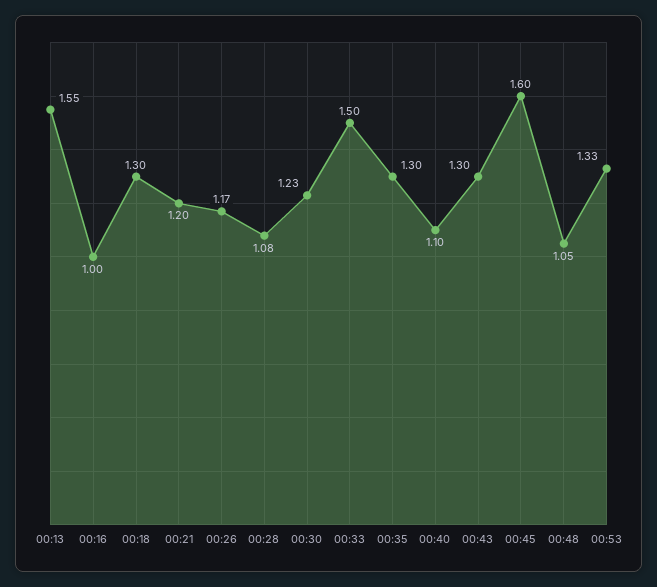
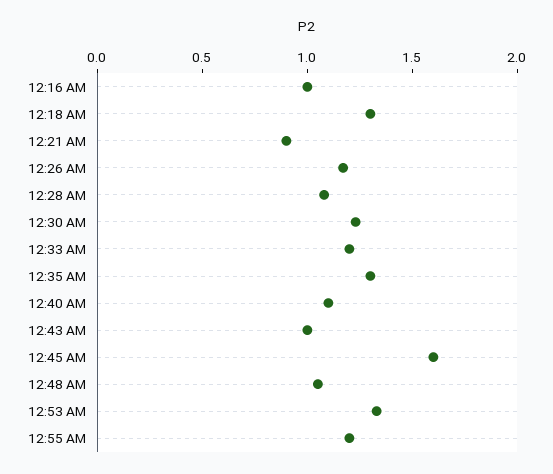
00:13: 1.55 -> none
00:21: 1.2 -> 0.9
00:33: 1.5 -> 1.2
00:43: 1.3 -> 1
12:55 AM: none -> 1.2

